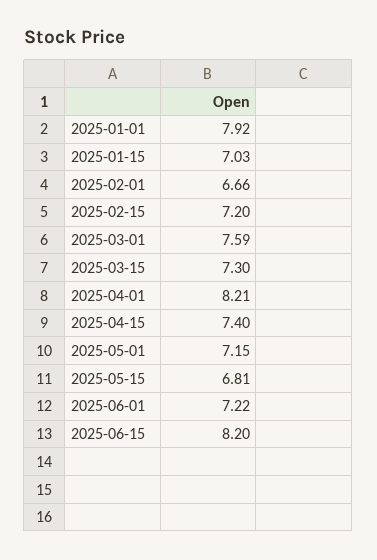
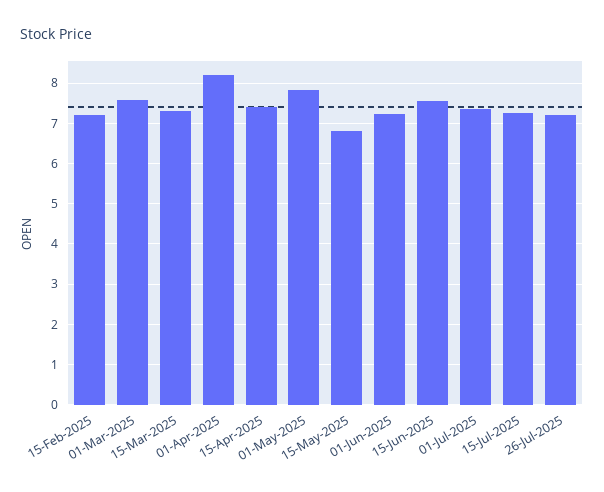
2025-01-01: 7.92 -> none
2025-01-15: 7.03 -> none
2025-02-01: 6.66 -> none
2025-05-01: 7.15 -> 7.8
2025-06-15: 8.2 -> 7.6
01-Jul-2025: none -> 7.4
15-Jul-2025: none -> 7.2
26-Jul-2025: none -> 7.2

